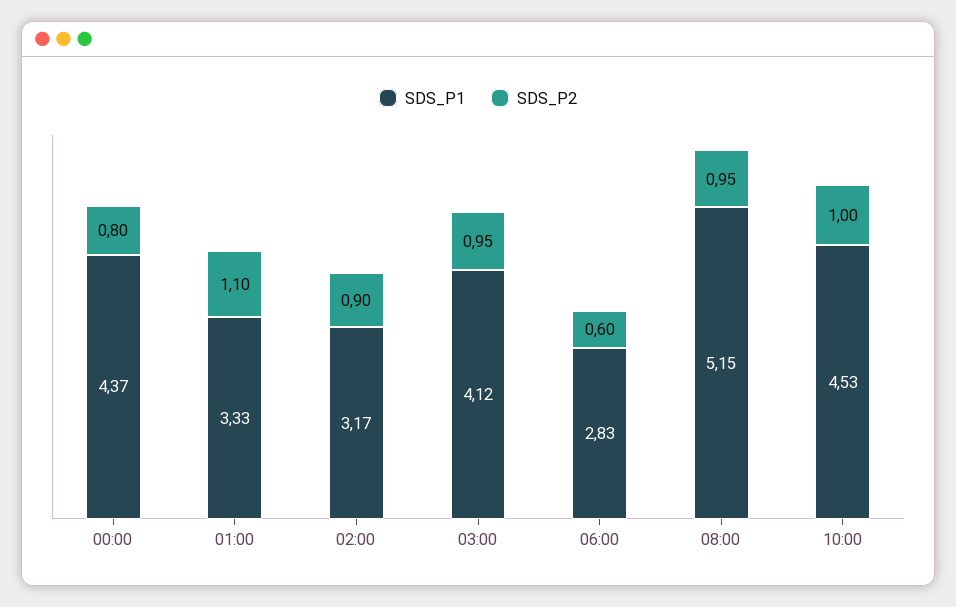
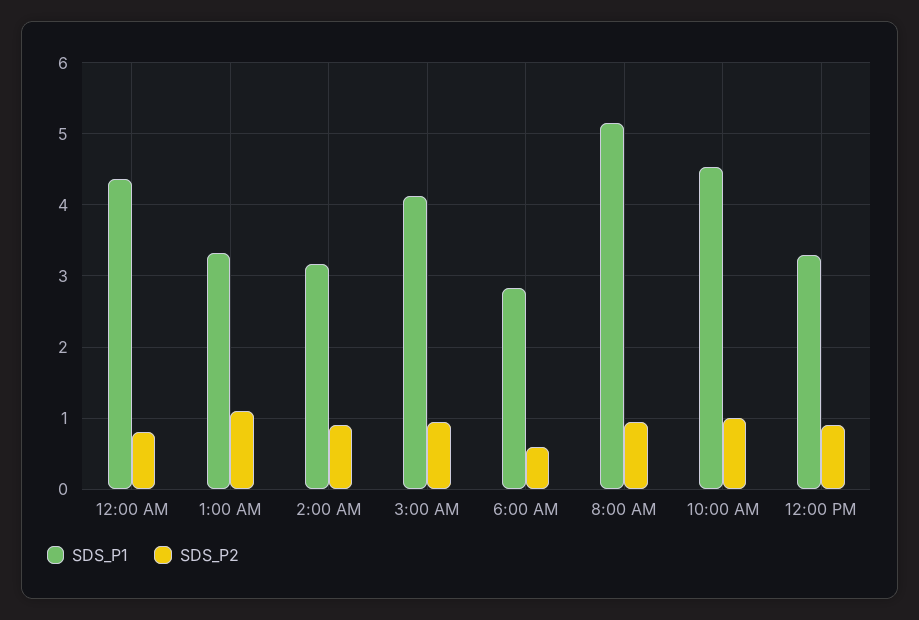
SDS_P1, 12:00 PM: none -> 3.3
SDS_P2, 12:00 PM: none -> 0.9

